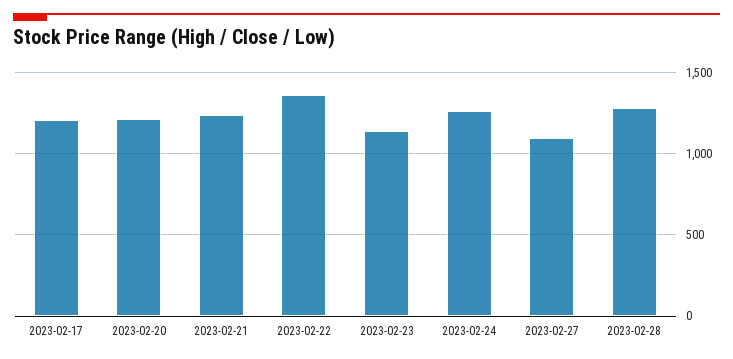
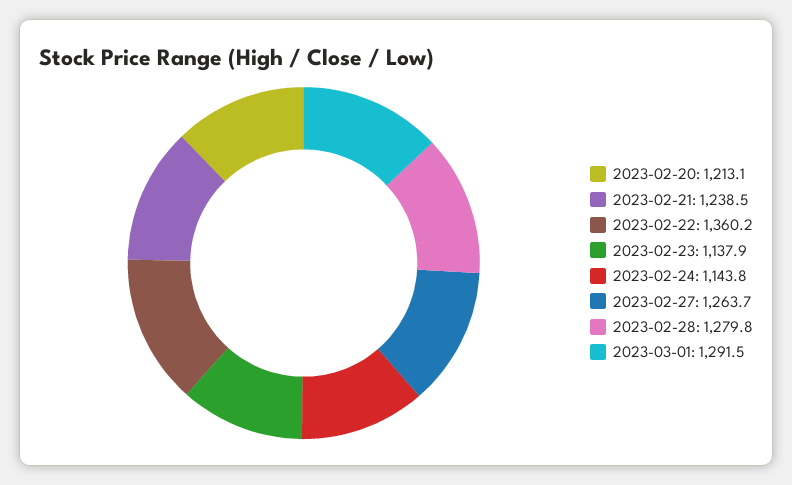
2023-02-17: 1200 -> none
2023-02-24: 1250 -> 1143.8
2023-02-27: 1100 -> 1263.7
2023-03-01: none -> 1291.5

